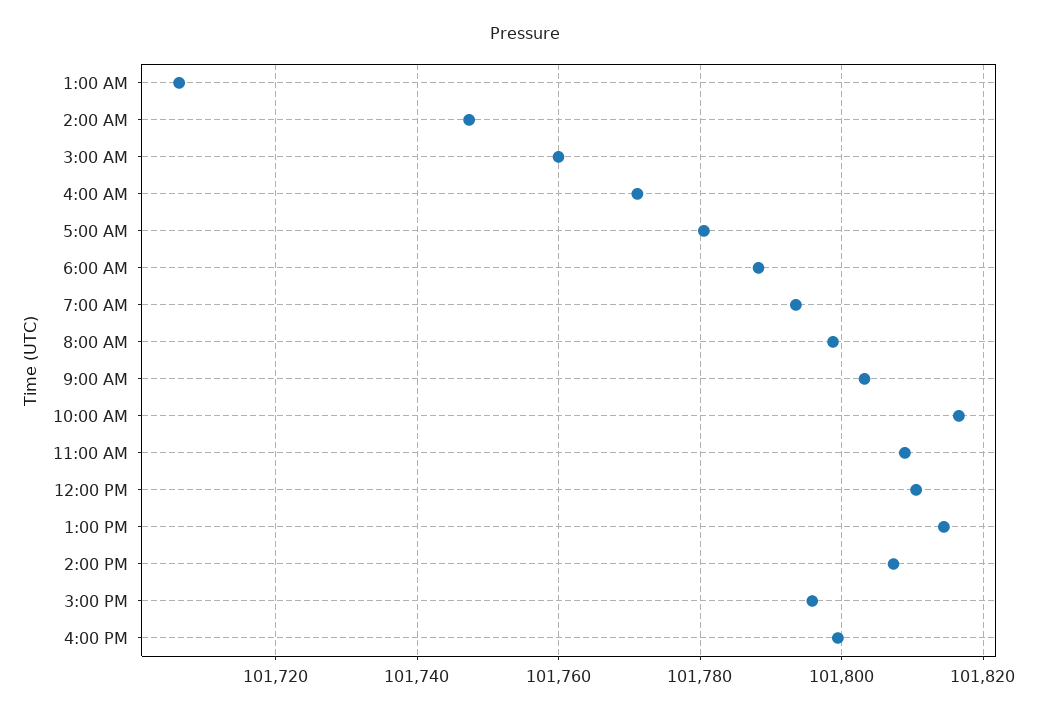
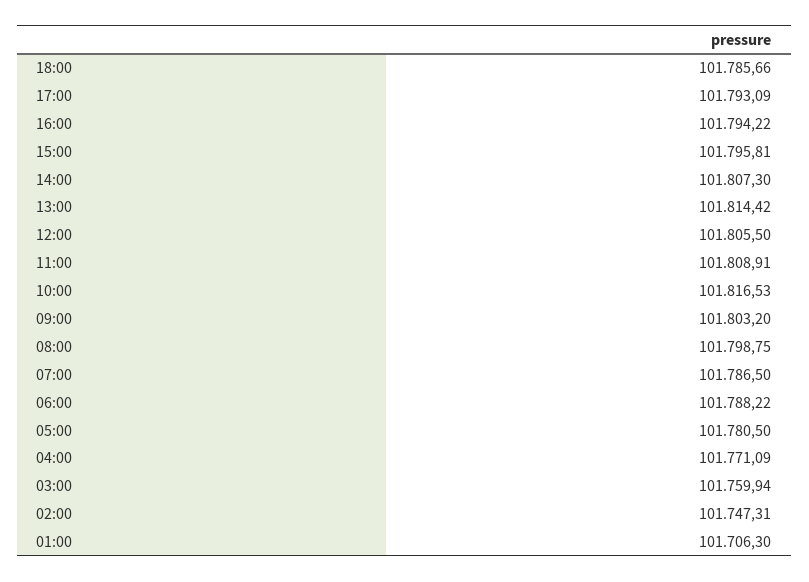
7:00 AM: 101794 -> 101786.5
12:00 PM: 101810 -> 101805.5
4:00 PM: 101800 -> 101794.22
18:00: none -> 101785.66
17:00: none -> 101793.09

